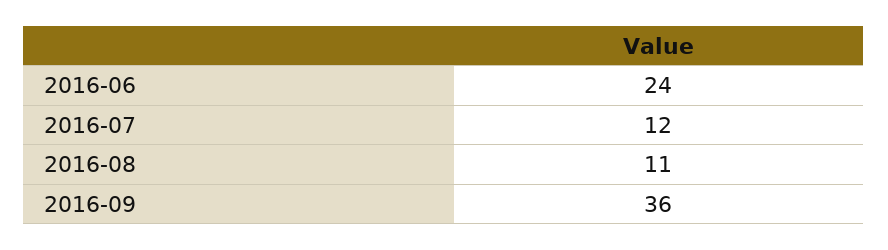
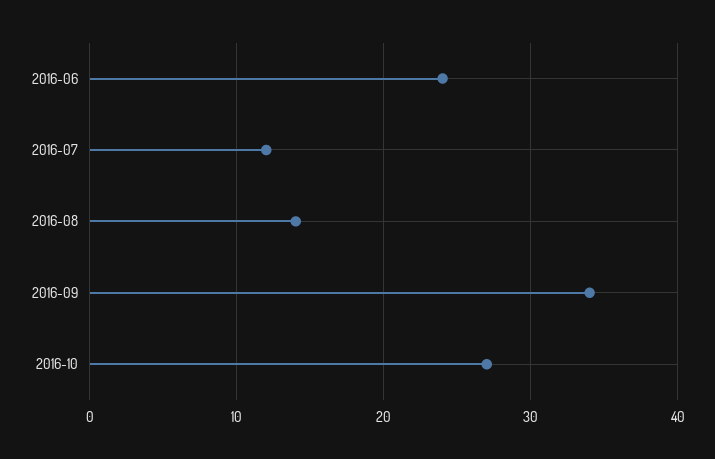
2016-08: 11 -> 14
2016-09: 36 -> 34
2016-10: none -> 27

